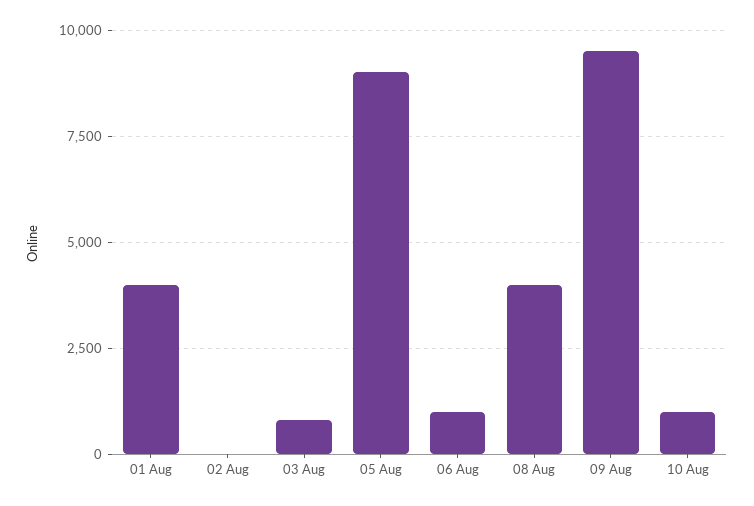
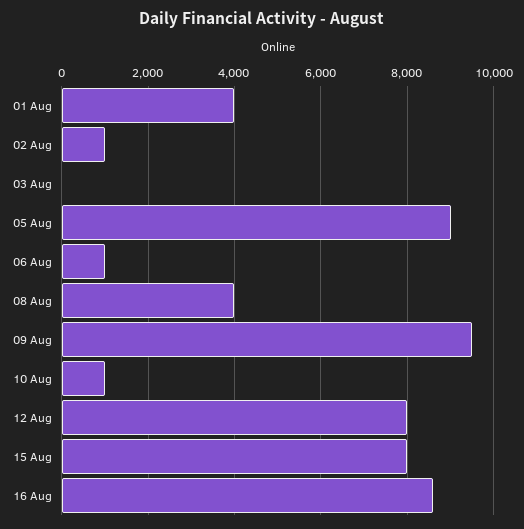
02 Aug: 0 -> 1000
03 Aug: 750 -> 0
12 Aug: none -> 8000
15 Aug: none -> 8000
16 Aug: none -> 8600

